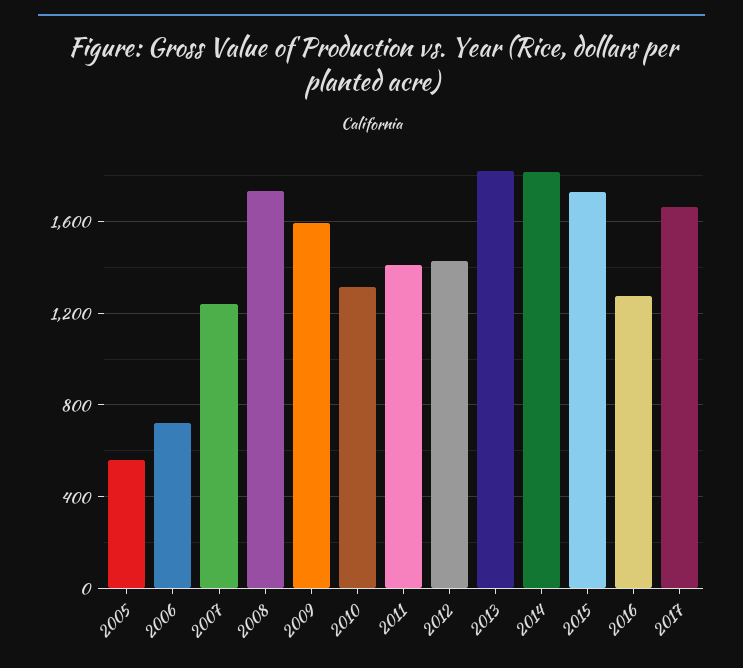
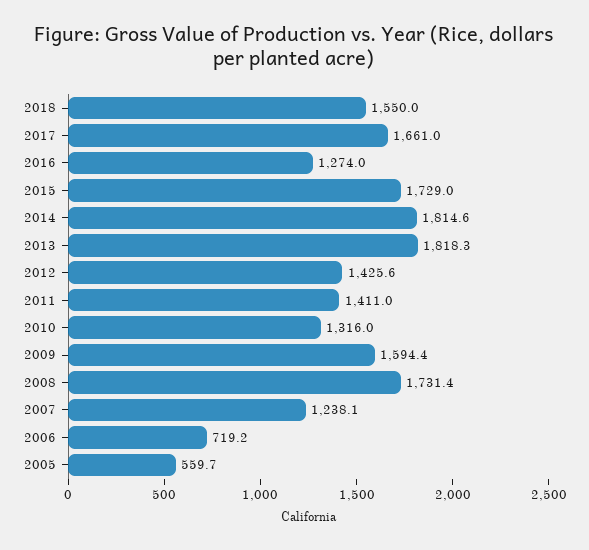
2018: none -> 1550

